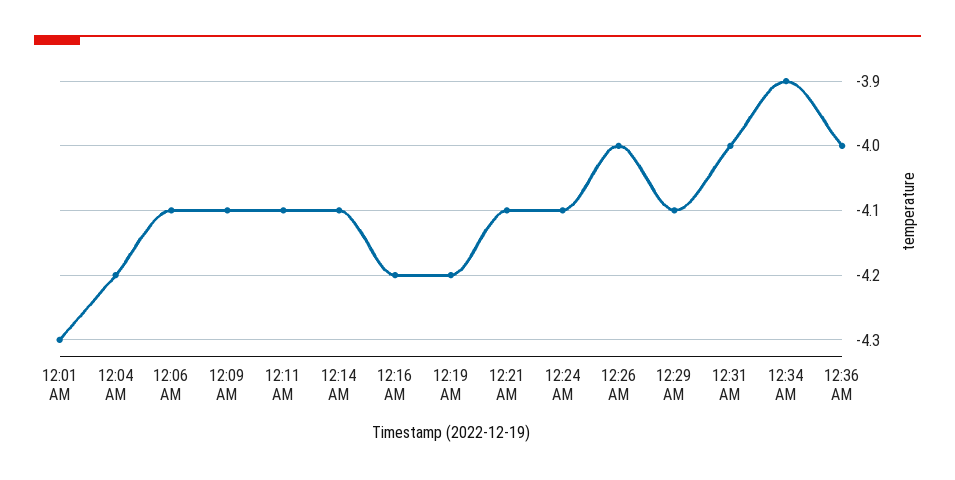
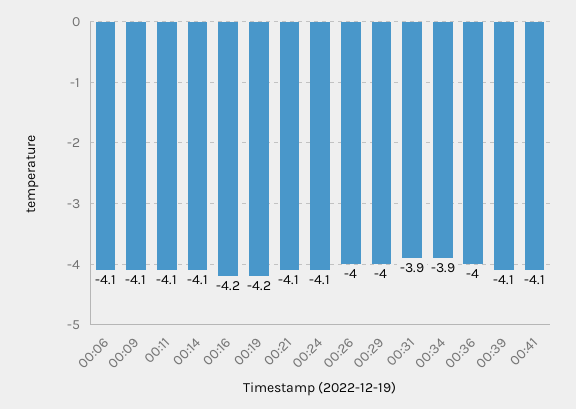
12:01 AM: -4.3 -> none
12:04 AM: -4.2 -> none
12:29 AM: -4.1 -> -4
12:31 AM: -4 -> -3.9
00:39: none -> -4.1
00:41: none -> -4.1

